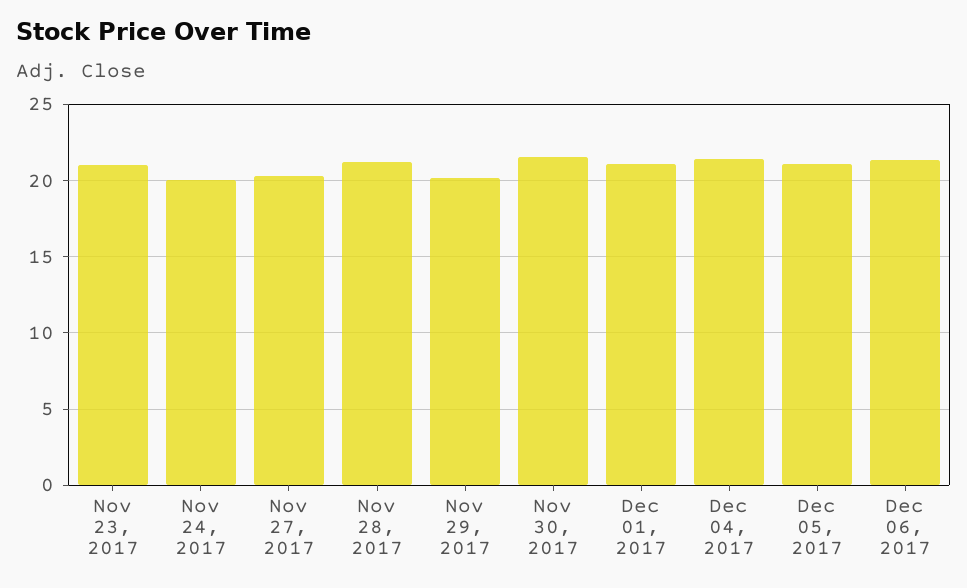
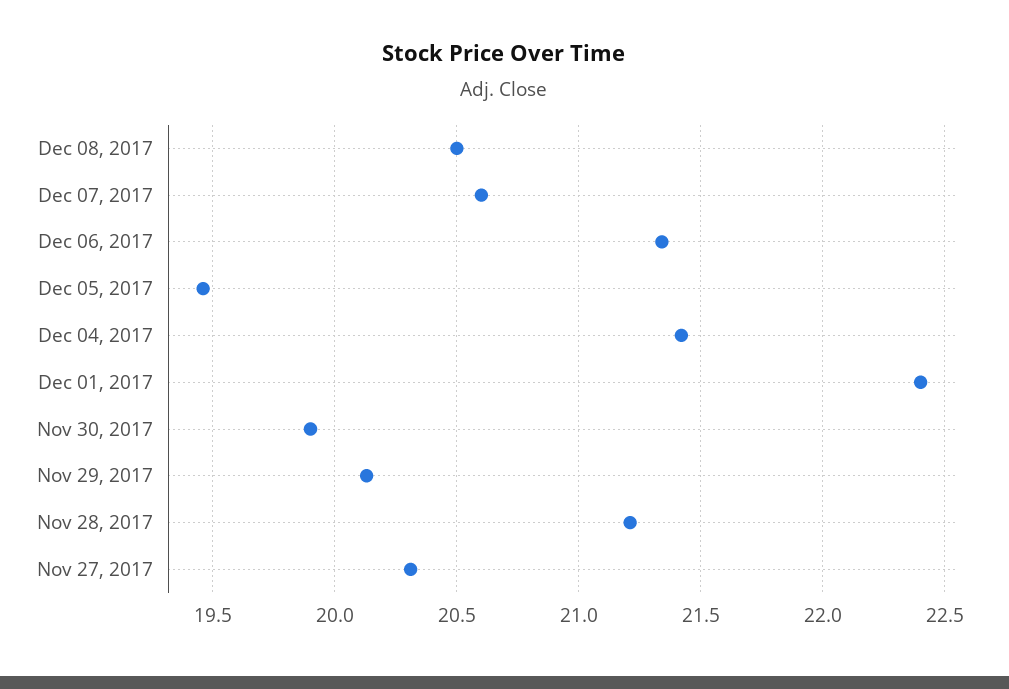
Nov 23, 2017: 21 -> none
Nov 24, 2017: 20 -> none
Nov 30, 2017: 21.5 -> 19.9
Dec 01, 2017: 21 -> 22.4
Dec 05, 2017: 21 -> 19.45
Dec 08, 2017: none -> 20.5
Dec 07, 2017: none -> 20.6

